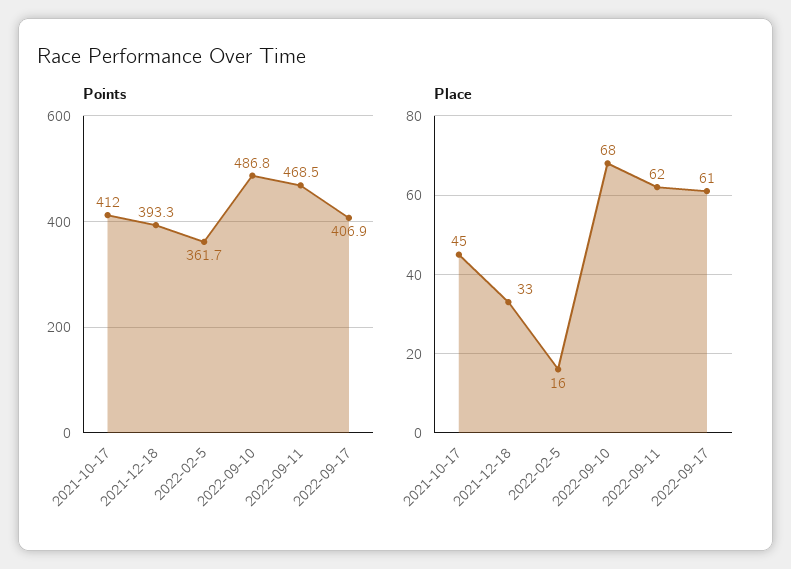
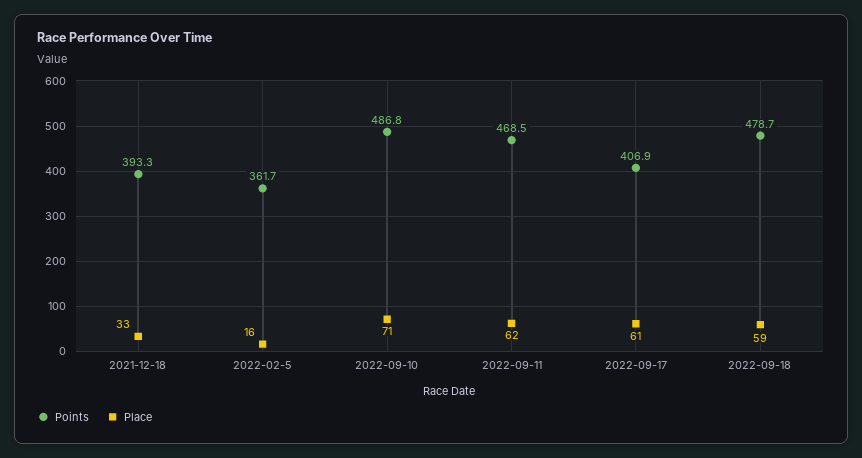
Points, 2021-10-17: 412 -> none
Place, 2021-10-17: 45 -> none
Place, 2022-09-10: 68 -> 71
Points, 2022-09-18: none -> 478.7
Place, 2022-09-18: none -> 59

